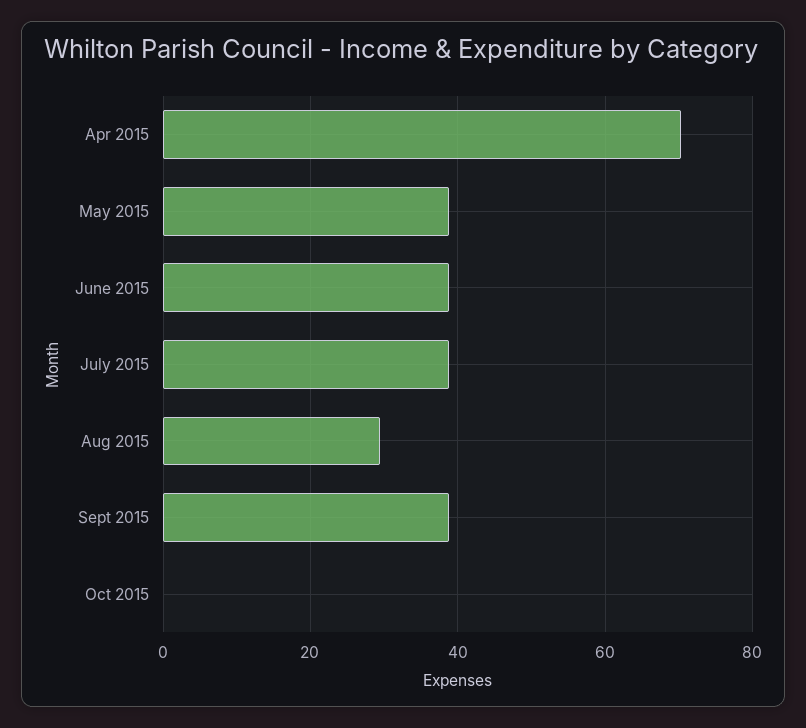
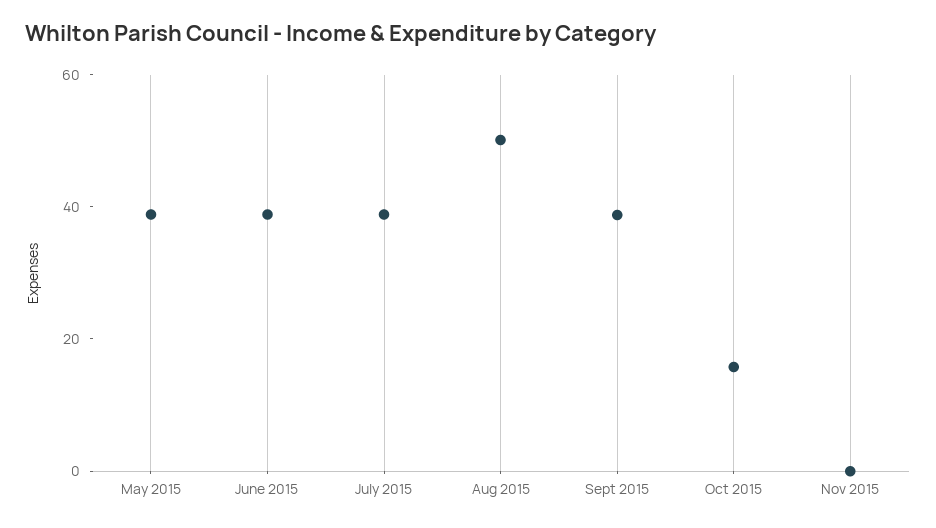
Apr 2015: 70 -> none
Aug 2015: 30 -> 50
Oct 2015: 0 -> 15
Nov 2015: none -> 0

